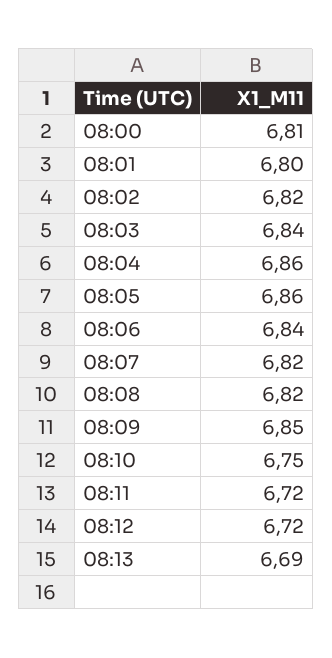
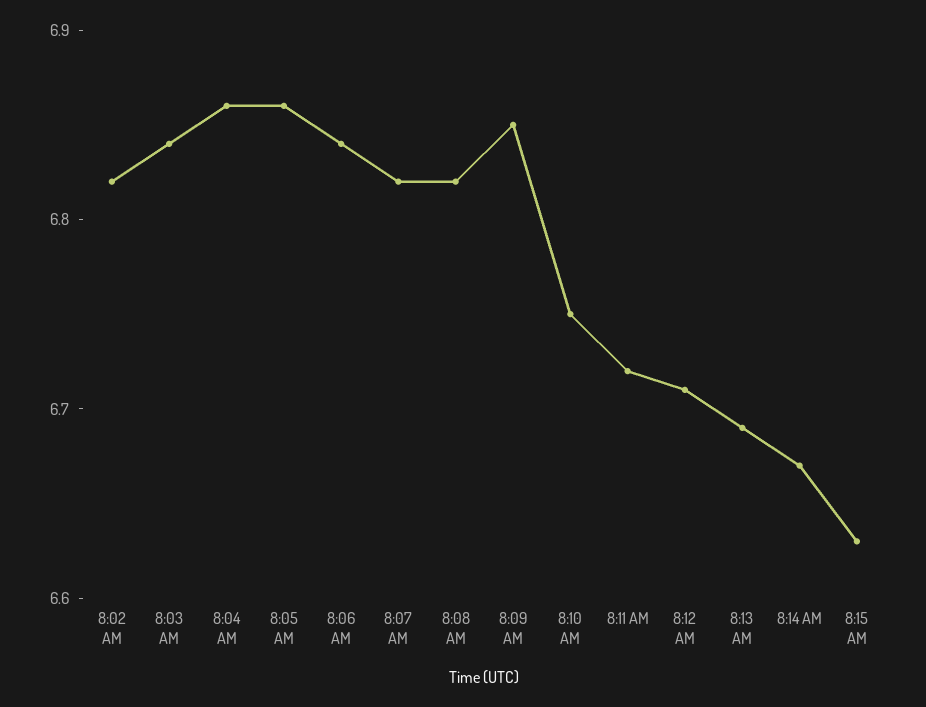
08:00: 6.81 -> none
08:01: 6.8 -> none
08:12: 6.72 -> 6.71
8:14 AM: none -> 6.67
8:15 AM: none -> 6.63

